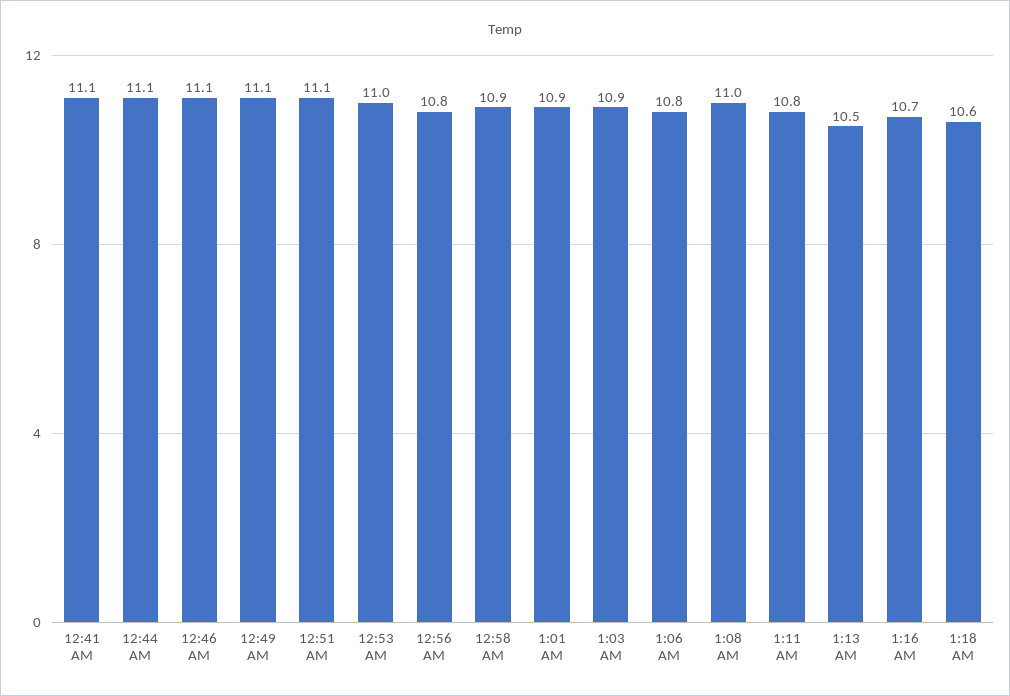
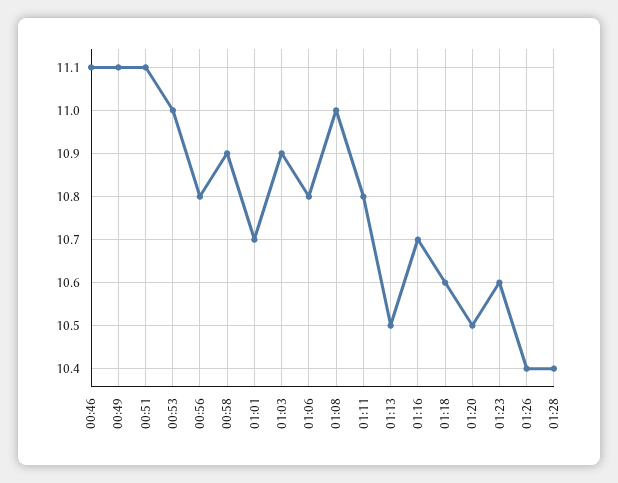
12:41 AM: 11.1 -> none
12:44 AM: 11.1 -> none
1:01 AM: 10.9 -> 10.7
01:20: none -> 10.5
01:23: none -> 10.6
01:26: none -> 10.4
01:28: none -> 10.4

